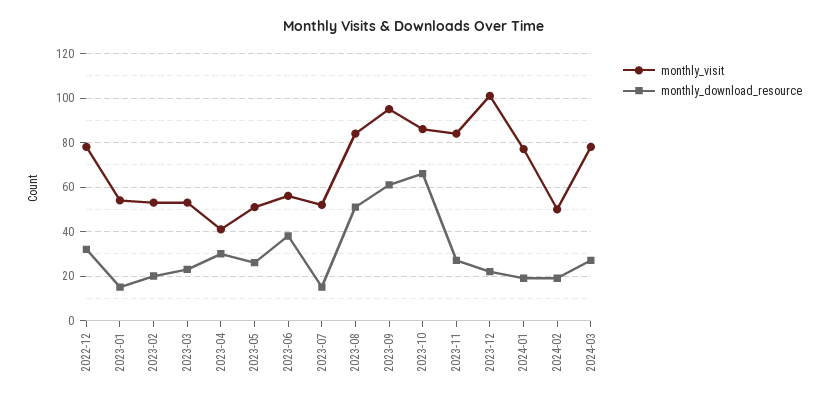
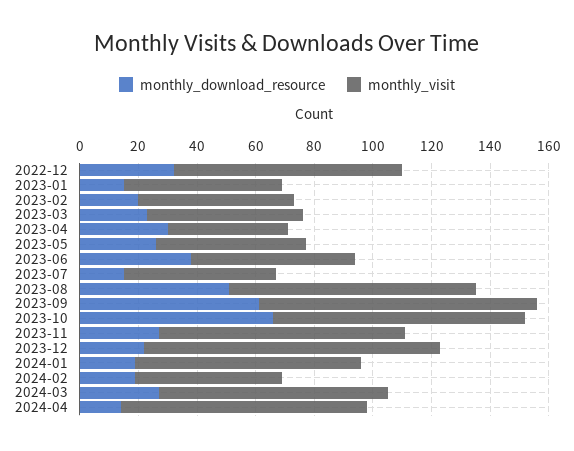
monthly_download_resource, 2024-04: none -> 15
monthly_visit, 2024-04: none -> 85

